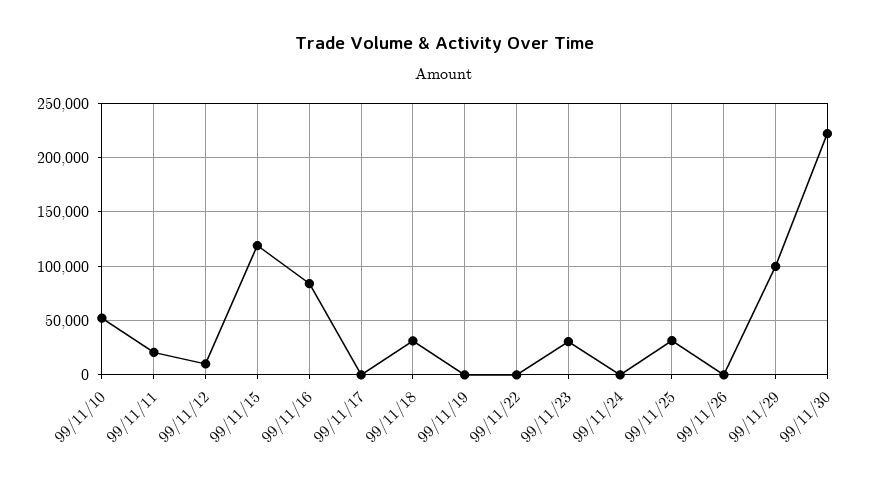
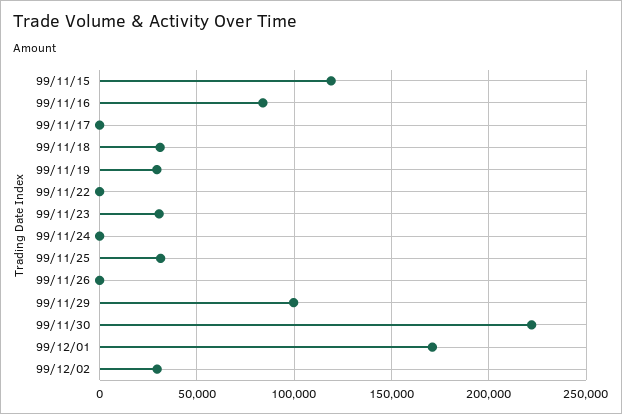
99/11/10: 50000 -> none
99/11/11: 20000 -> none
99/11/12: 10000 -> none
99/11/19: 0 -> 30000
99/12/01: none -> 170000
99/12/02: none -> 30000

